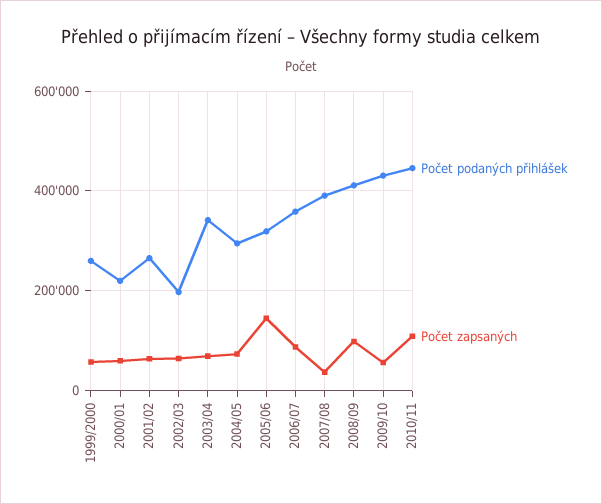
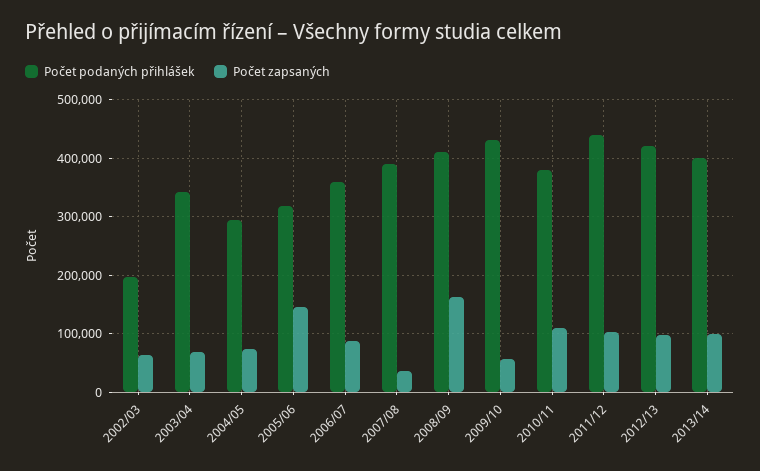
Počet podaných přihlášek, 1999/2000: 260000 -> none
Počet zapsaných, 1999/2000: 60000 -> none
Počet podaných přihlášek, 2000/01: 220000 -> none
Počet zapsaných, 2000/01: 60000 -> none
Počet podaných přihlášek, 2001/02: 260000 -> none
Počet zapsaných, 2001/02: 60000 -> none
Počet zapsaných, 2008/09: 100000 -> 160000
Počet podaných přihlášek, 2010/11: 440000 -> 380000
Počet podaných přihlášek, 2011/12: none -> 440000
Počet zapsaných, 2011/12: none -> 100000
Počet podaných přihlášek, 2012/13: none -> 420000
Počet zapsaných, 2012/13: none -> 100000
Počet podaných přihlášek, 2013/14: none -> 400000
Počet zapsaných, 2013/14: none -> 100000

